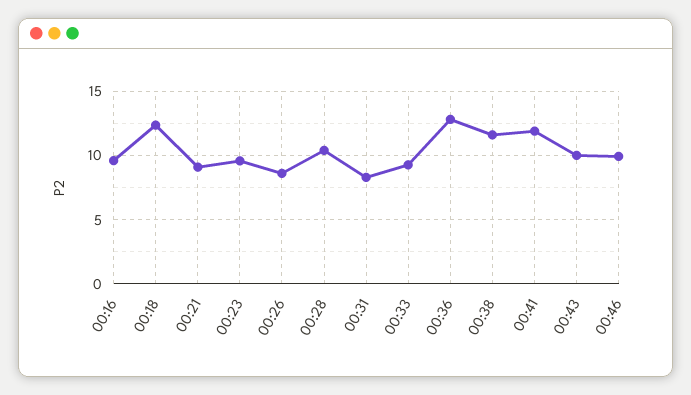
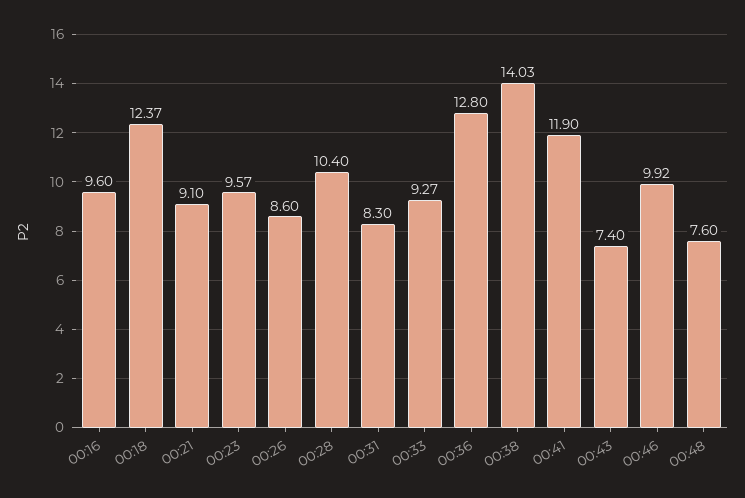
00:38: 11.5 -> 14.03
00:43: 10 -> 7.4
00:48: none -> 7.6

